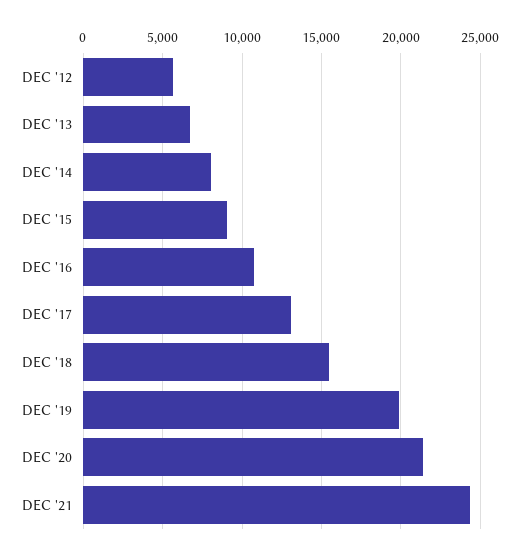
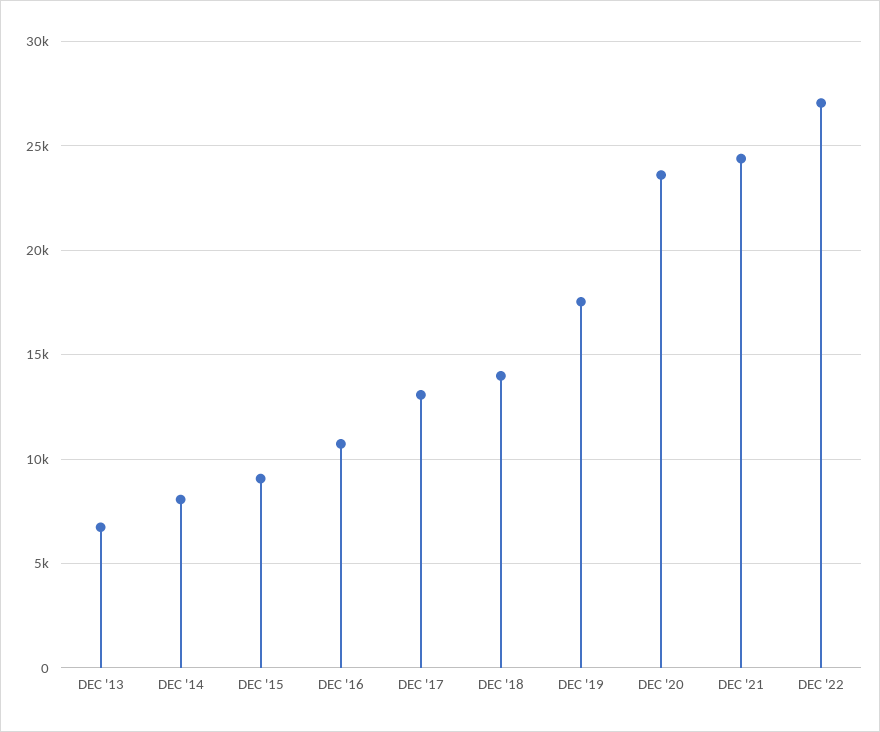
DEC '12: 5500 -> none
DEC '18: 15500 -> 14000
DEC '19: 20000 -> 17500
DEC '20: 21500 -> 23500
DEC '22: none -> 27000

